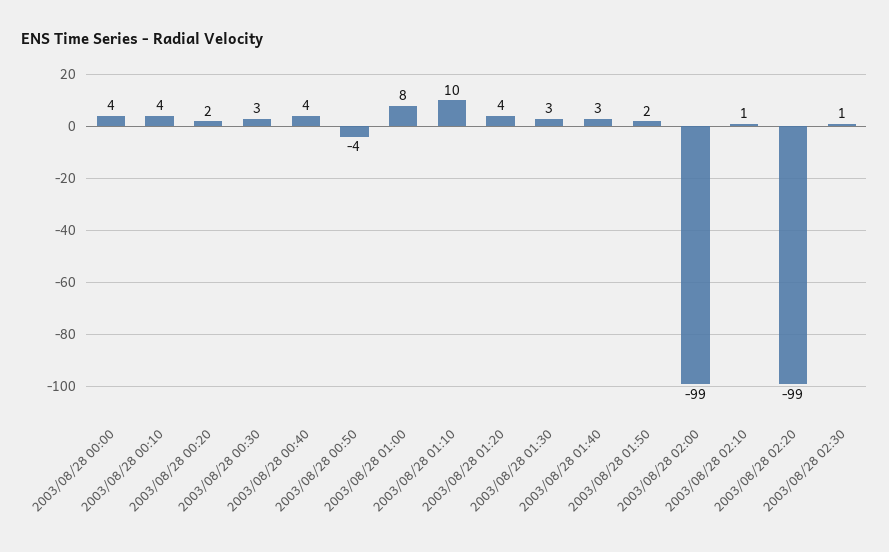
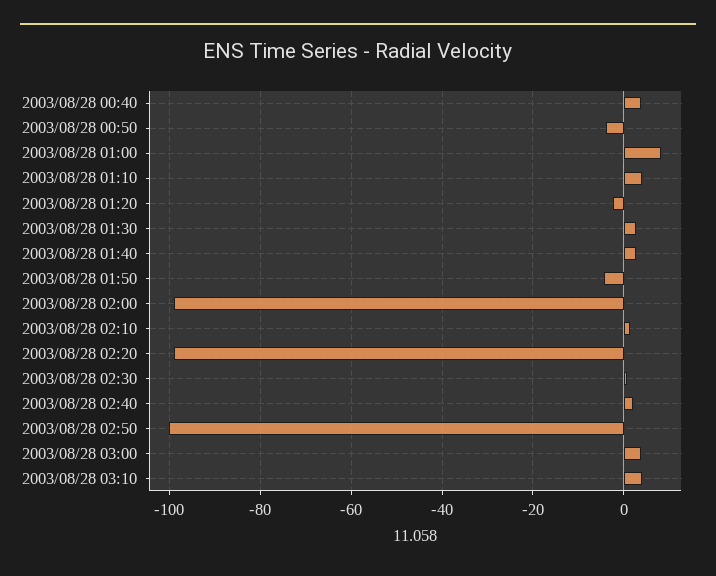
2003/08/28 00:00: 4 -> none
2003/08/28 00:10: 4 -> none
2003/08/28 00:20: 2 -> none
2003/08/28 00:30: 3 -> none
2003/08/28 01:10: 10 -> 4
2003/08/28 01:20: 4 -> -2
2003/08/28 01:50: 2 -> -4
2003/08/28 02:40: none -> 2
2003/08/28 02:50: none -> -100
2003/08/28 03:00: none -> 4
2003/08/28 03:10: none -> 4

